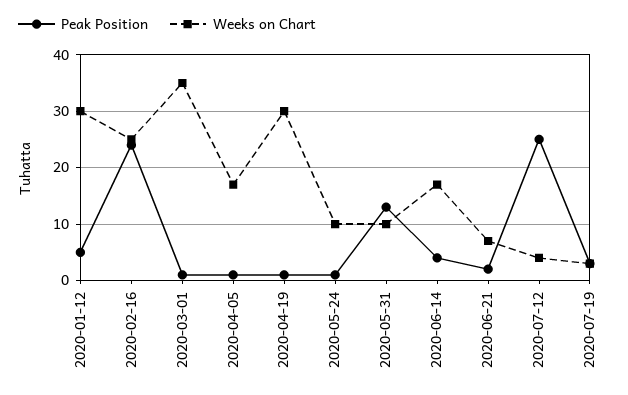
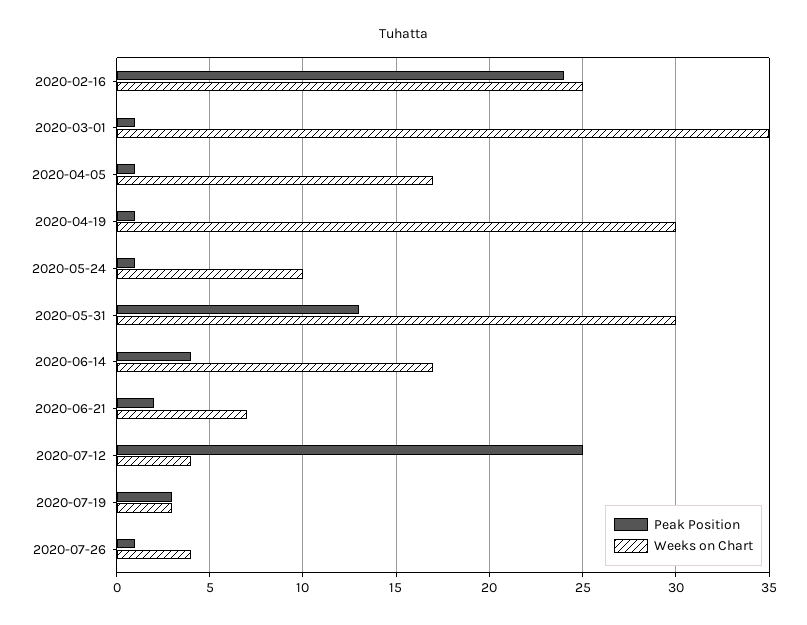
Peak Position, 2020-01-12: 5 -> none
Weeks on Chart, 2020-01-12: 30 -> none
Weeks on Chart, 2020-05-31: 10 -> 30
Peak Position, 2020-07-26: none -> 1
Weeks on Chart, 2020-07-26: none -> 4

